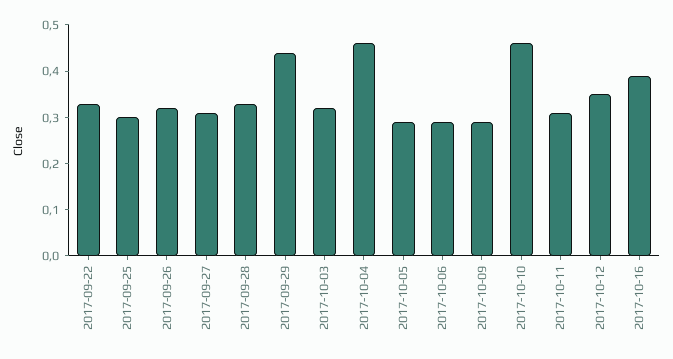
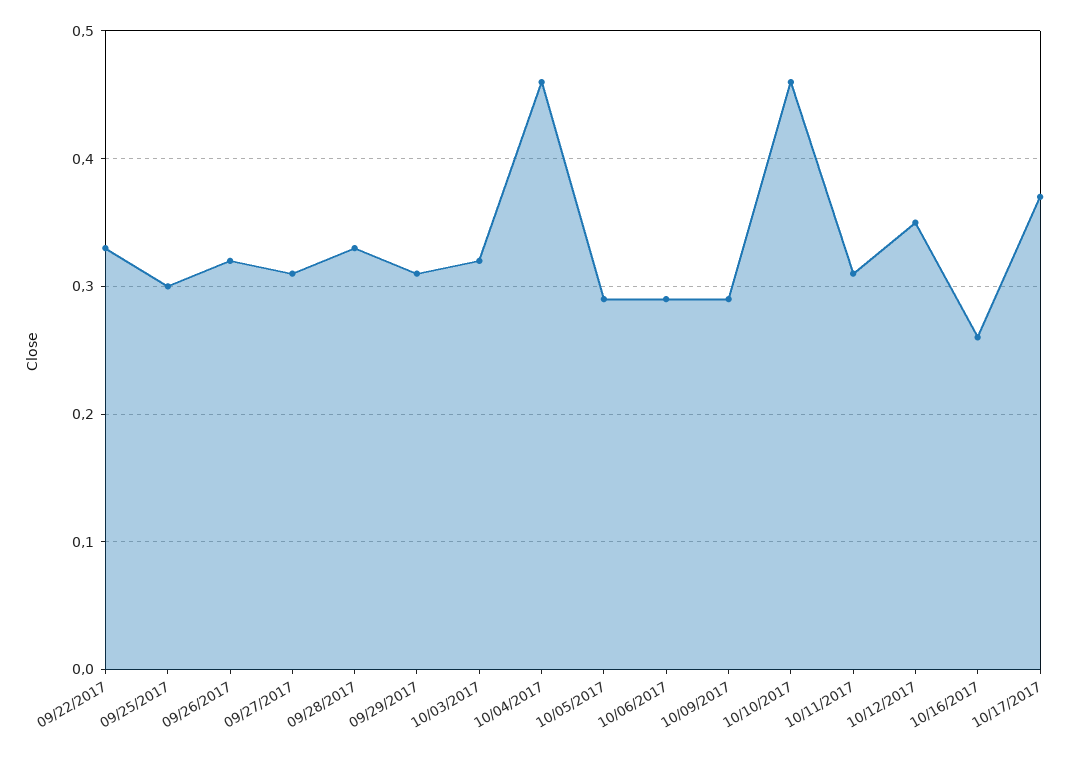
2017-09-29: 0.45 -> 0.31
2017-10-16: 0.4 -> 0.26
10/17/2017: none -> 0.37

